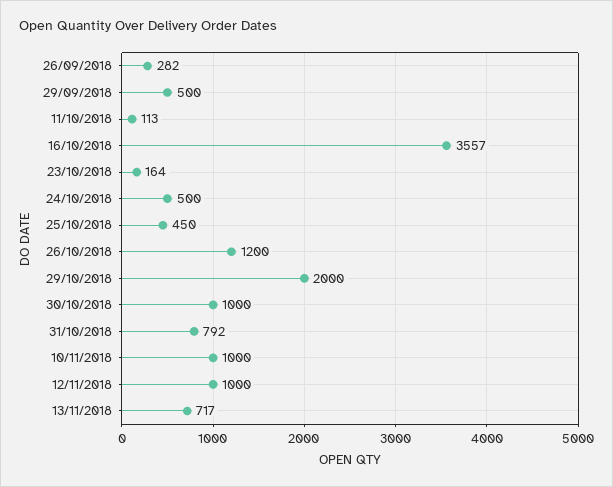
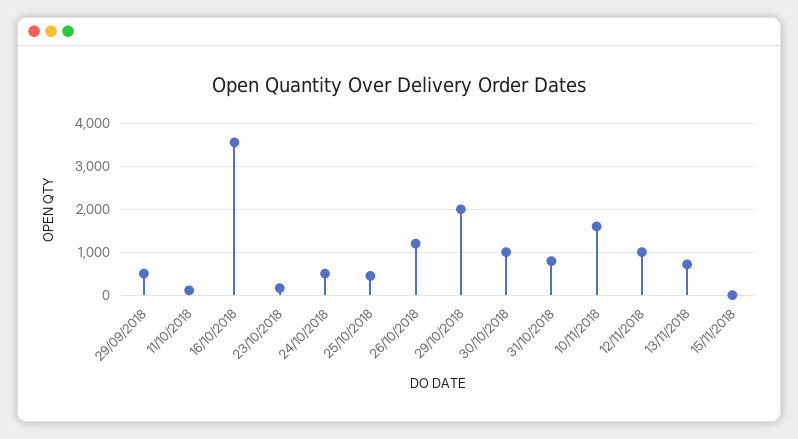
26/09/2018: 282 -> none
10/11/2018: 1000 -> 1600
15/11/2018: none -> 0

